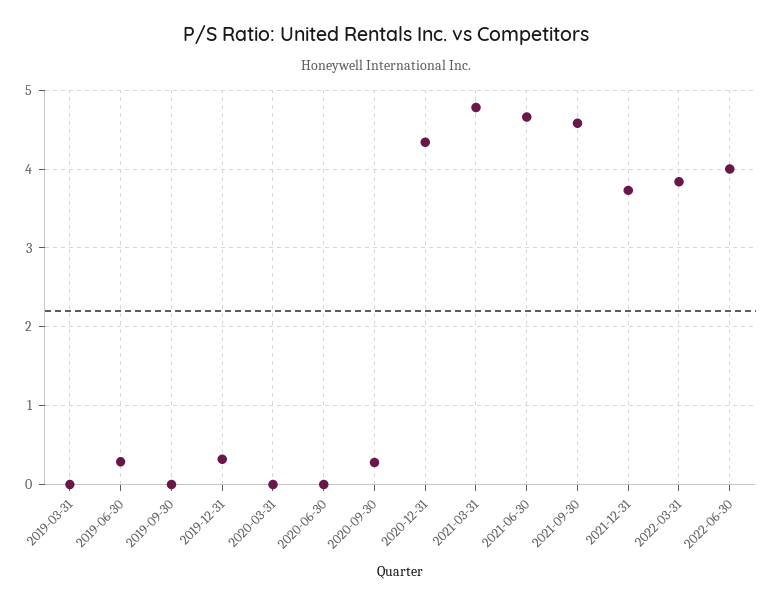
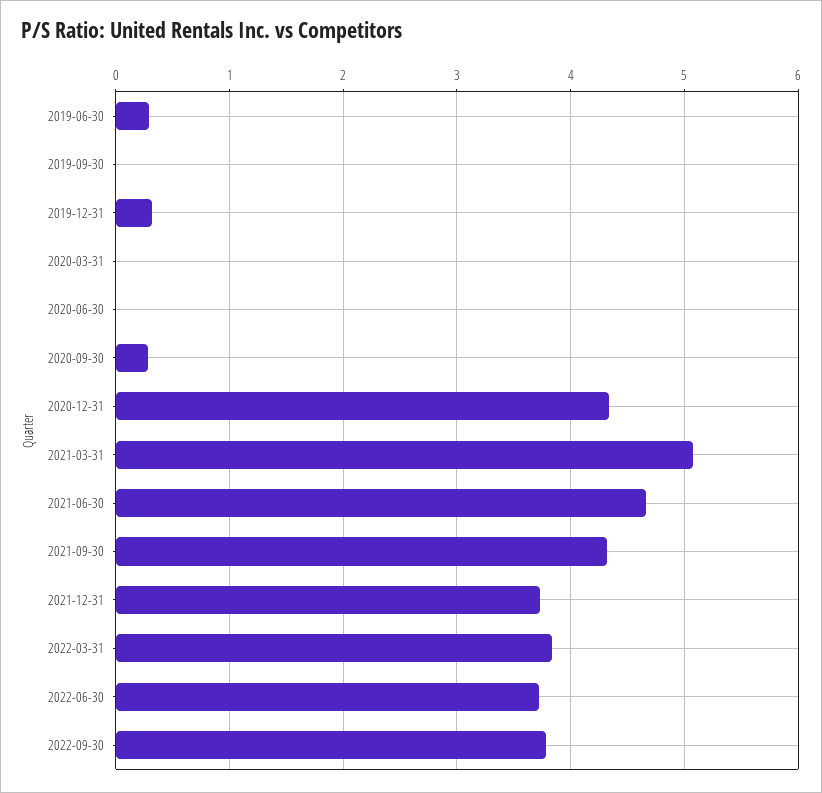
2019-03-31: 0 -> none
2021-03-31: 4.8 -> 5.1
2021-09-30: 4.6 -> 4.3
2022-06-30: 4 -> 3.7
2022-09-30: none -> 3.8

